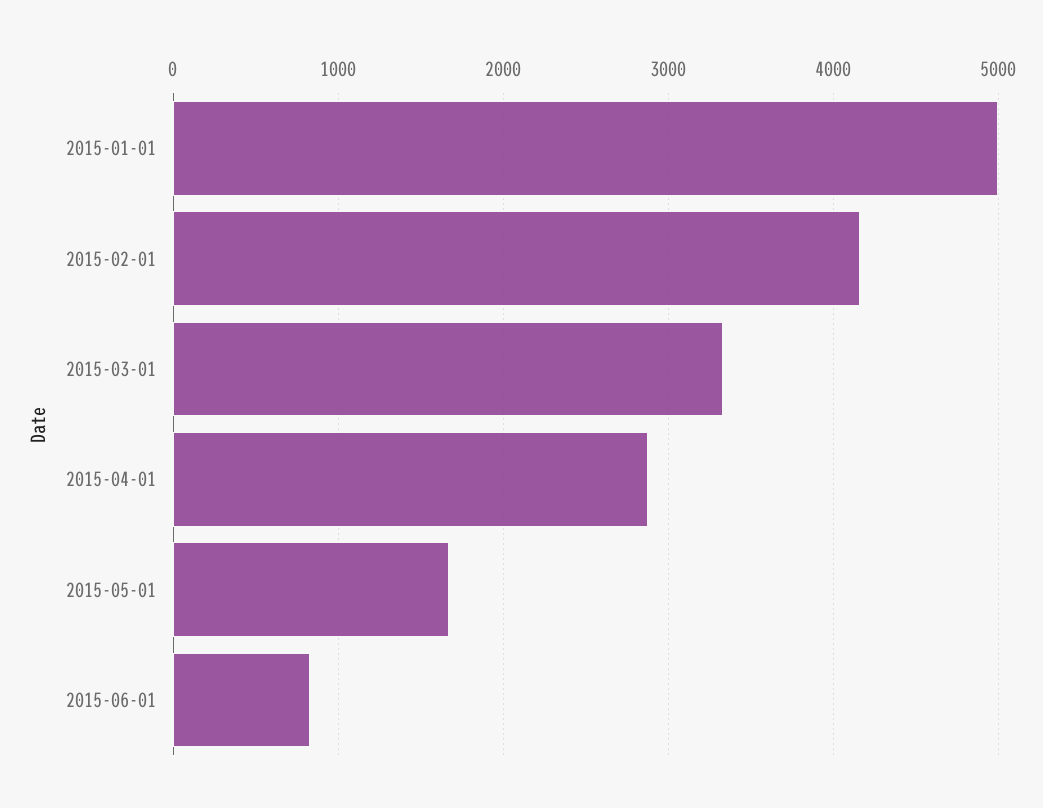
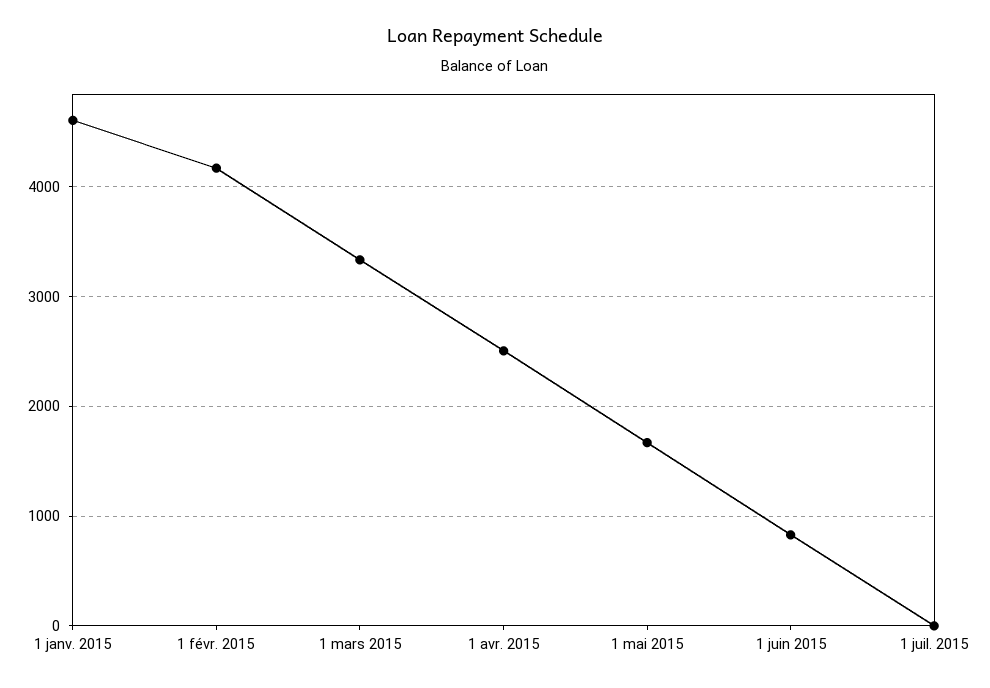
2015-01-01: 5000 -> 4600
2015-04-01: 2900 -> 2500
1 juil. 2015: none -> 0

